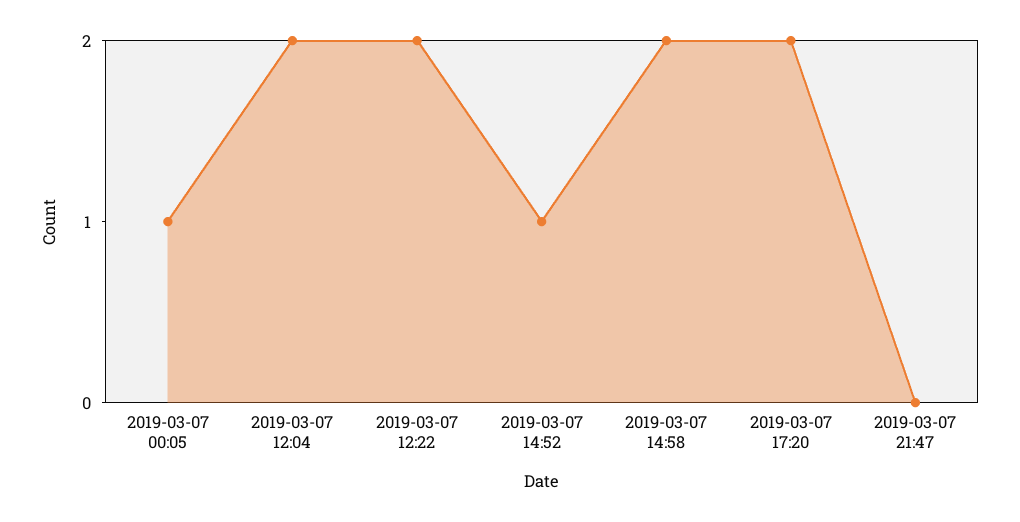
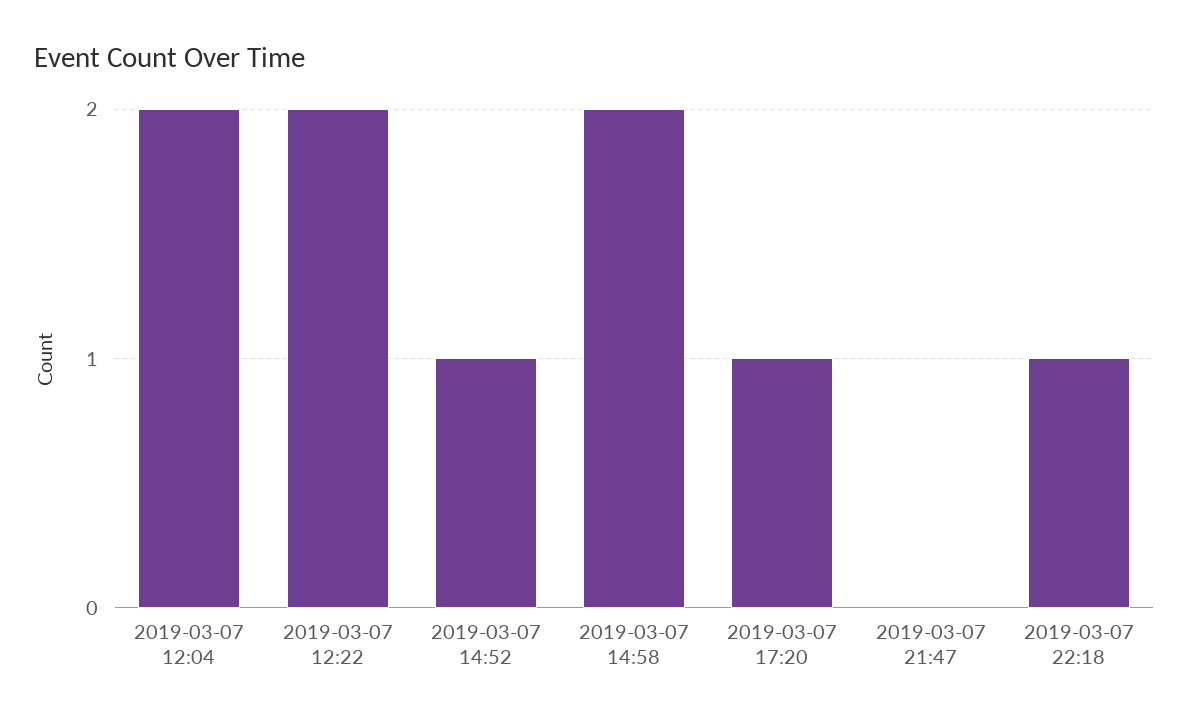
2019-03-07 00:05: 1 -> none
2019-03-07 17:20: 2 -> 1
2019-03-07 22:18: none -> 1

